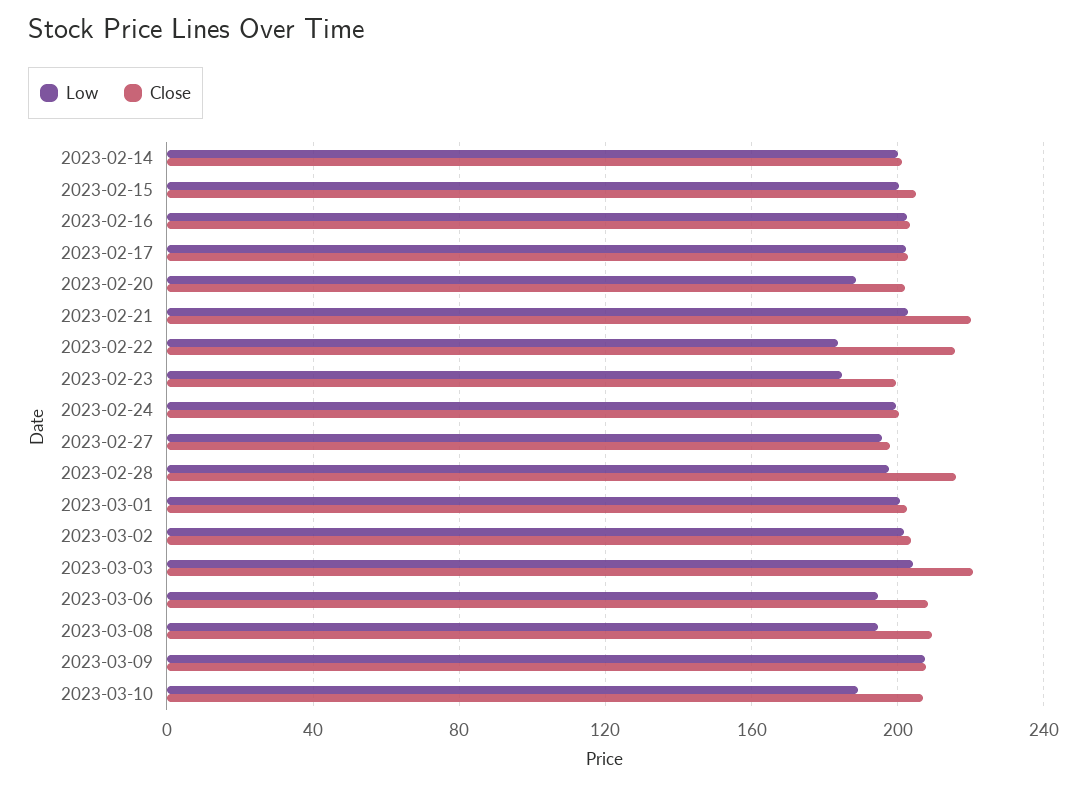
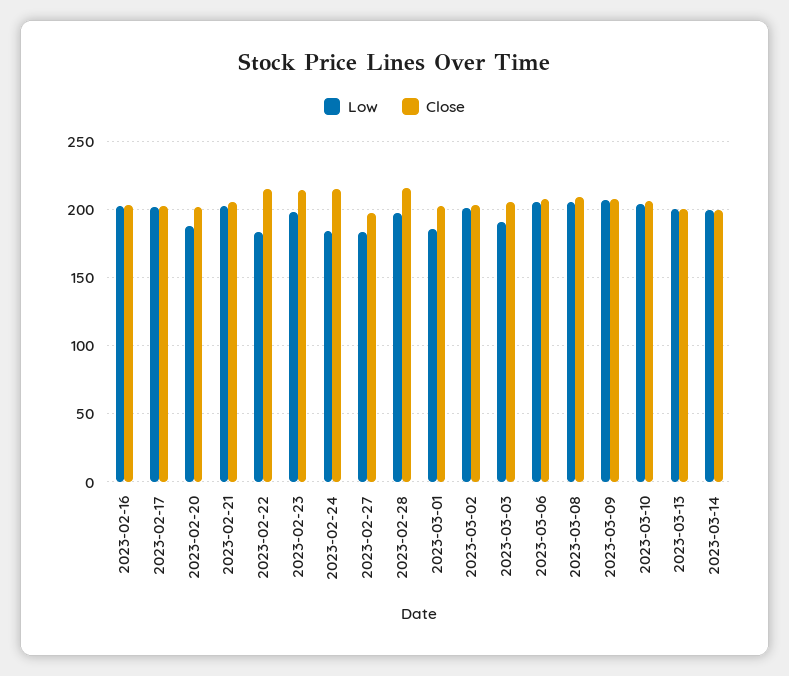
Low, 2023-02-14: 200 -> none
Close, 2023-02-14: 200 -> none
Low, 2023-02-15: 200 -> none
Close, 2023-02-15: 205 -> none
Close, 2023-02-21: 220 -> 205
Low, 2023-02-23: 185 -> 200
Close, 2023-02-23: 200 -> 215
Low, 2023-02-24: 200 -> 185
Close, 2023-02-24: 200 -> 215
Low, 2023-02-27: 195 -> 185
Low, 2023-03-01: 200 -> 185
Low, 2023-03-03: 205 -> 190
Close, 2023-03-03: 220 -> 205
Low, 2023-03-06: 195 -> 205
Low, 2023-03-08: 195 -> 205
Low, 2023-03-10: 190 -> 205
Low, 2023-03-13: none -> 200
Close, 2023-03-13: none -> 200
Low, 2023-03-14: none -> 200
Close, 2023-03-14: none -> 200

